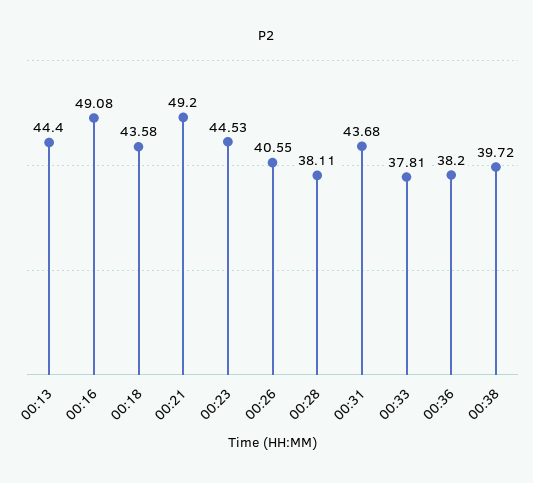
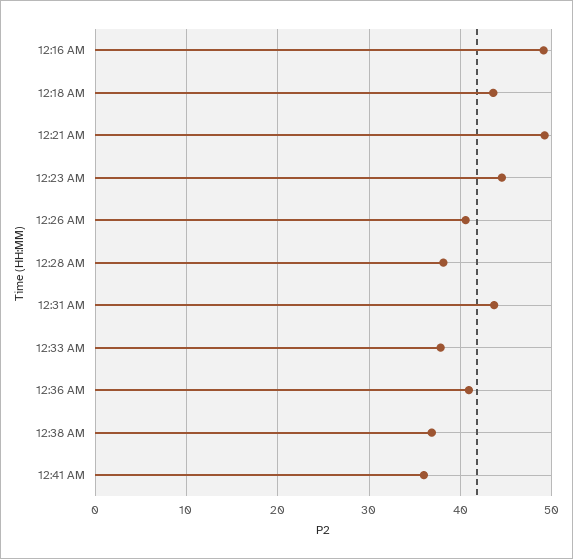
00:13: 44.4 -> none
00:36: 38.2 -> 41
00:38: 39.72 -> 37
12:41 AM: none -> 36

